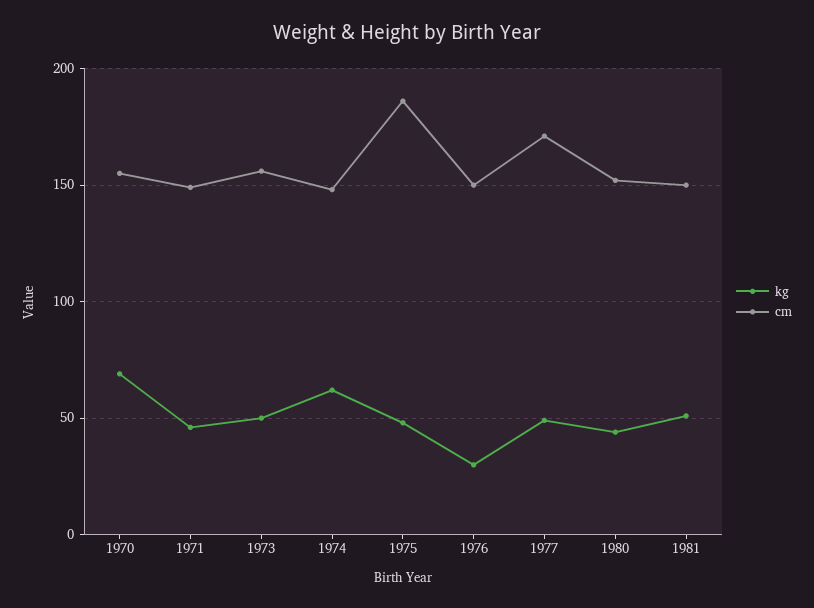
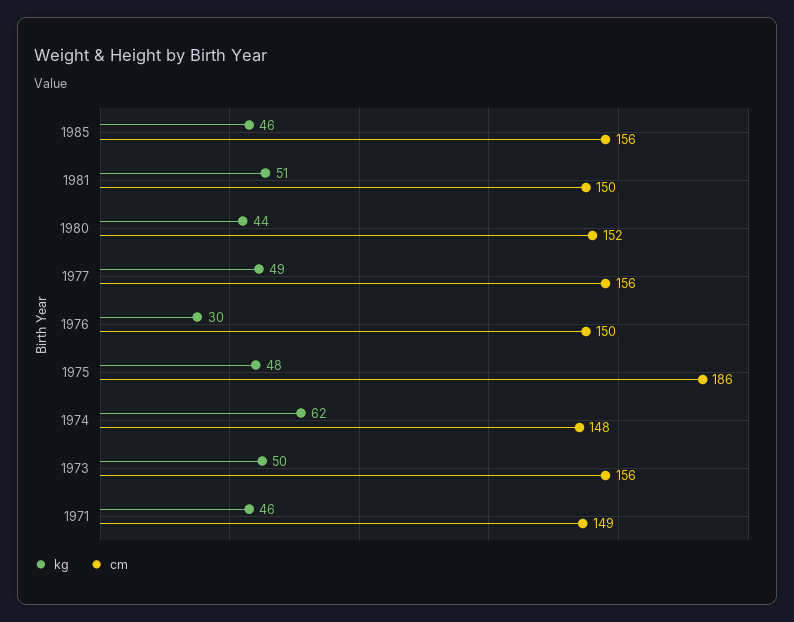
kg, 1970: 70 -> none
cm, 1970: 155 -> none
cm, 1977: 170 -> 156
kg, 1985: none -> 46
cm, 1985: none -> 156

